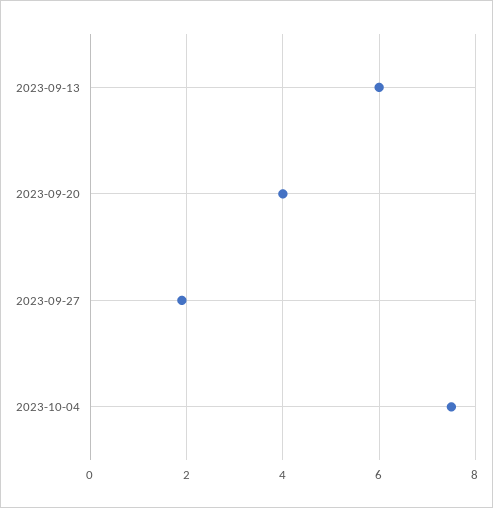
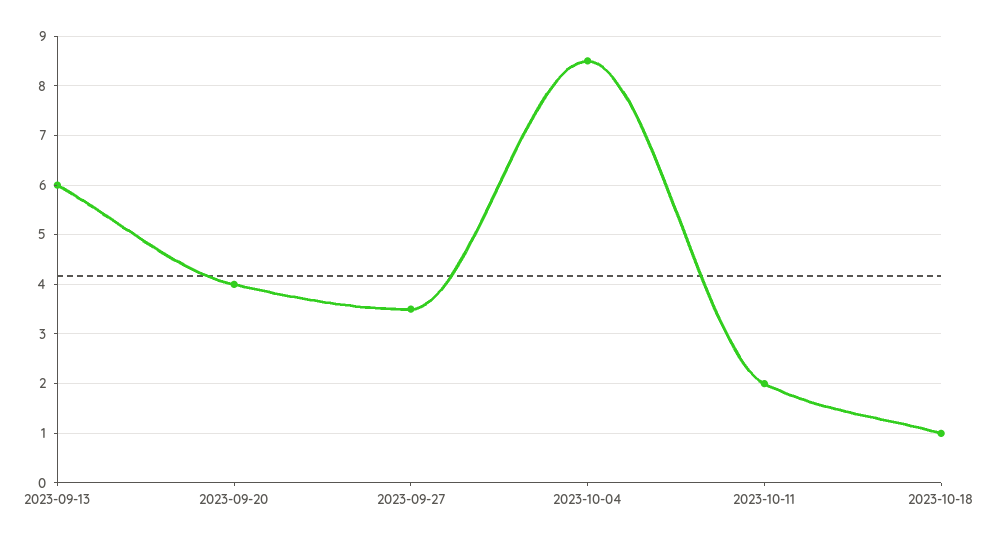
2023-09-27: 2 -> 3.5
2023-10-04: 7.5 -> 8.5
2023-10-11: none -> 2
2023-10-18: none -> 1

